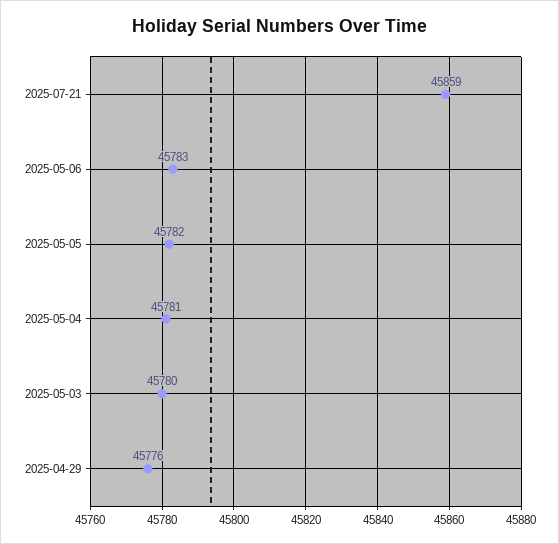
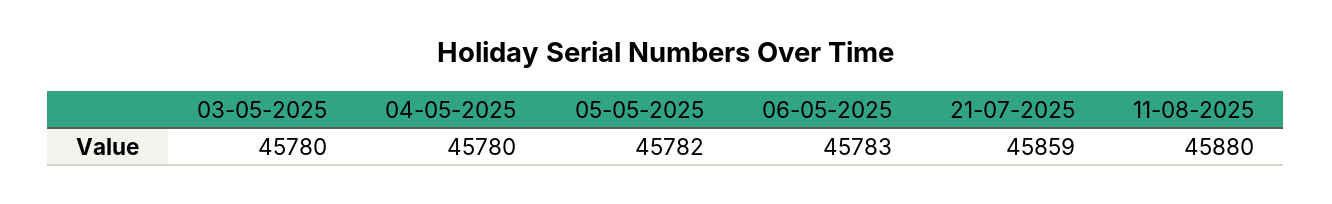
2025-05-04: 45781 -> 45780
2025-04-29: 45776 -> none
11-08-2025: none -> 45880

